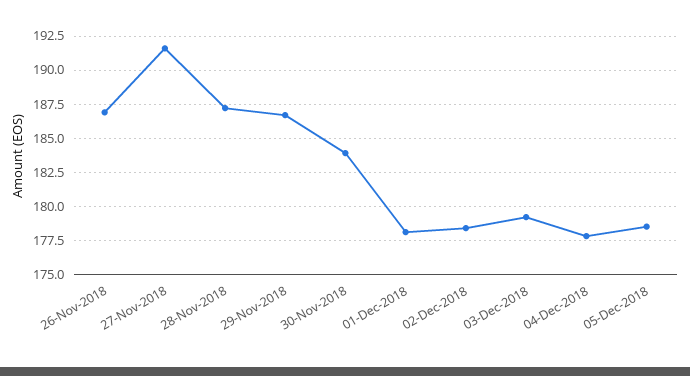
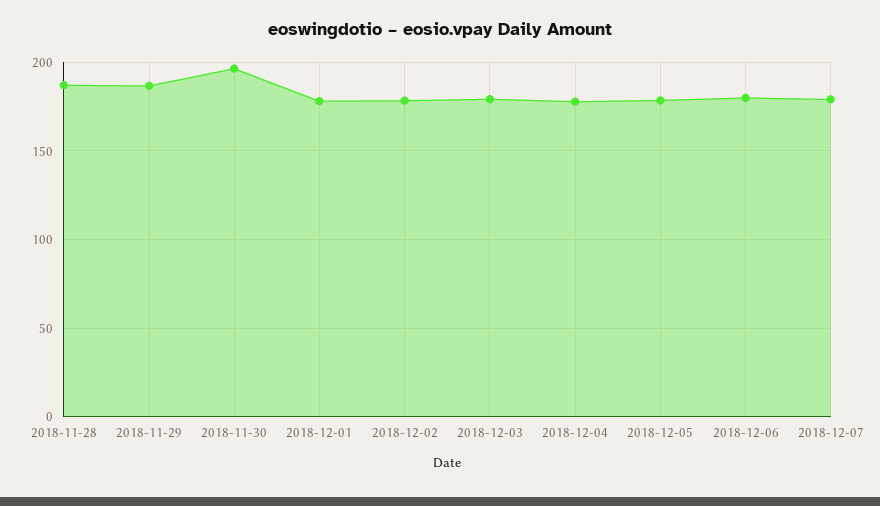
26-Nov-2018: 187 -> none
27-Nov-2018: 191.5 -> none
30-Nov-2018: 184 -> 195
2018-12-06: none -> 180
2018-12-07: none -> 180

